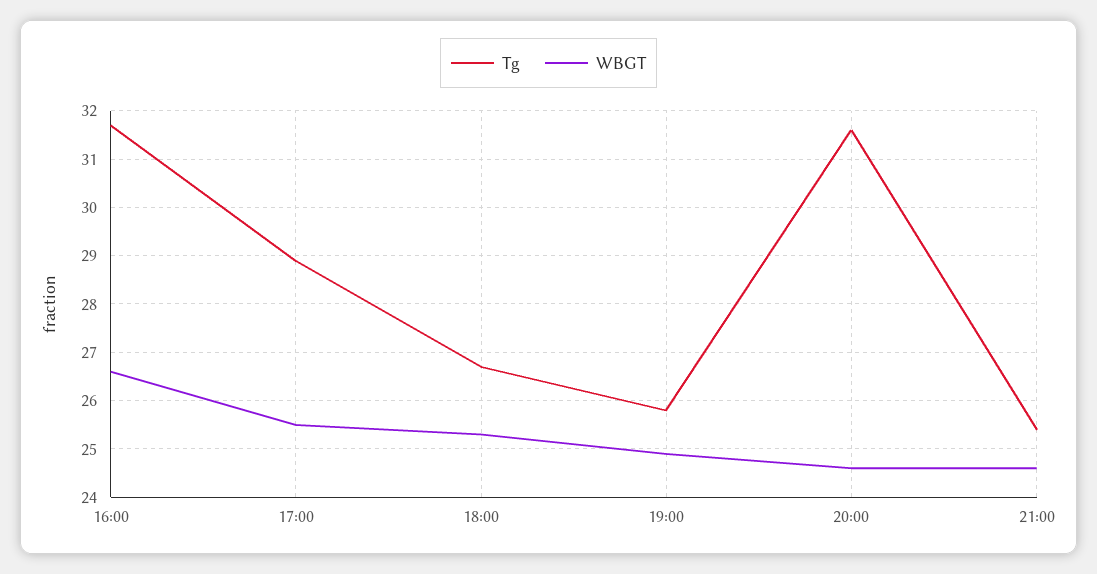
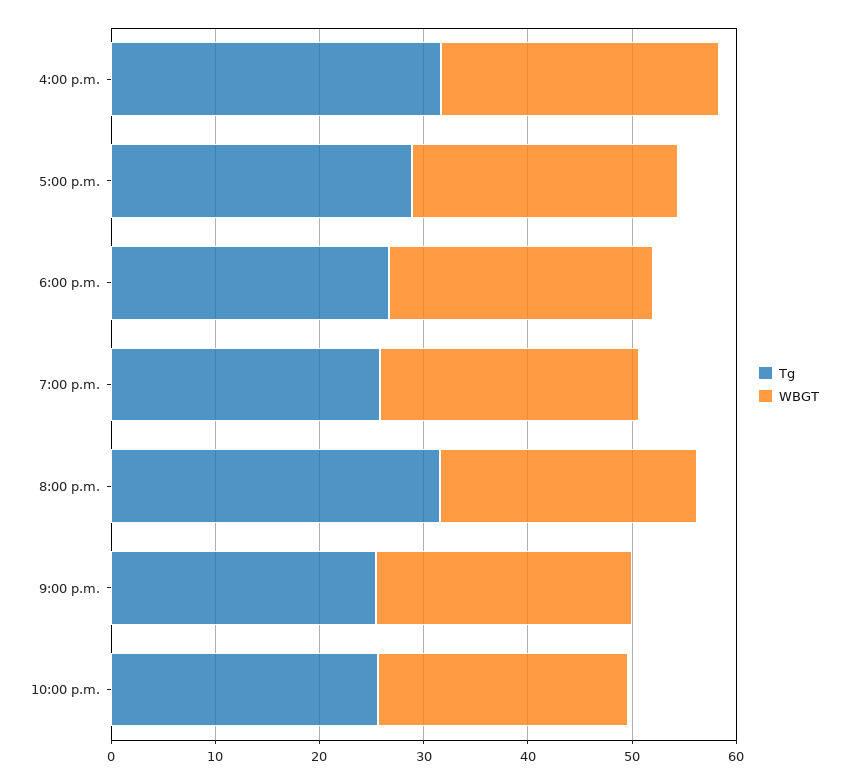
Tg, 10:00 p.m.: none -> 26
WBGT, 10:00 p.m.: none -> 24

